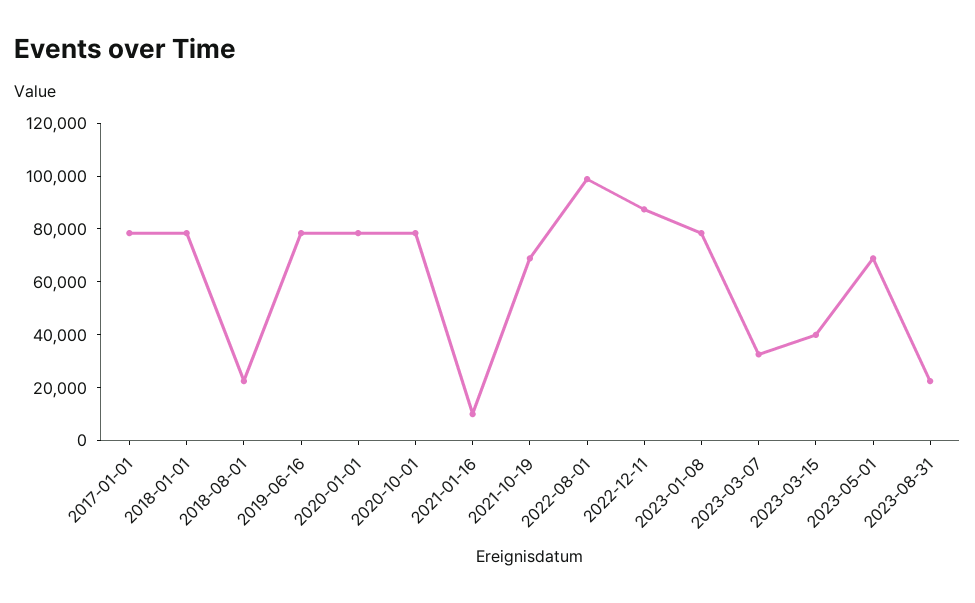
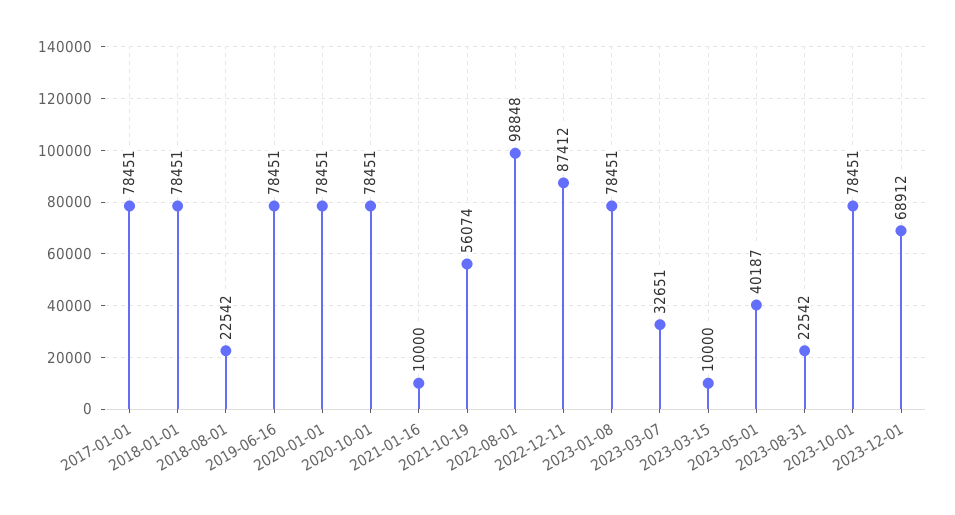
2021-10-19: 70000 -> 56074
2023-03-15: 40000 -> 10000
2023-05-01: 70000 -> 40187
2023-10-01: none -> 78451
2023-12-01: none -> 68912

